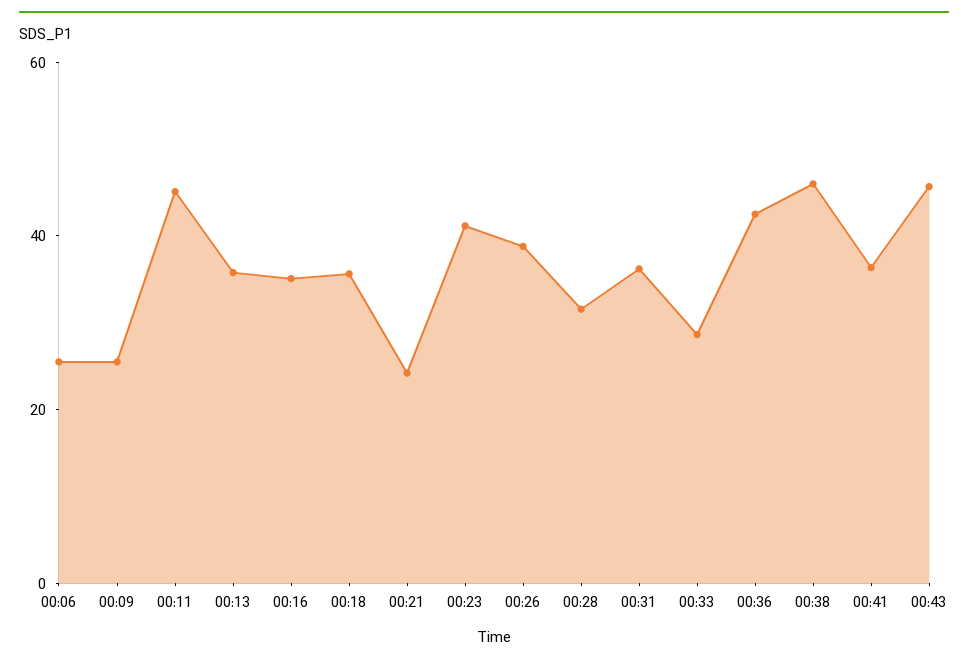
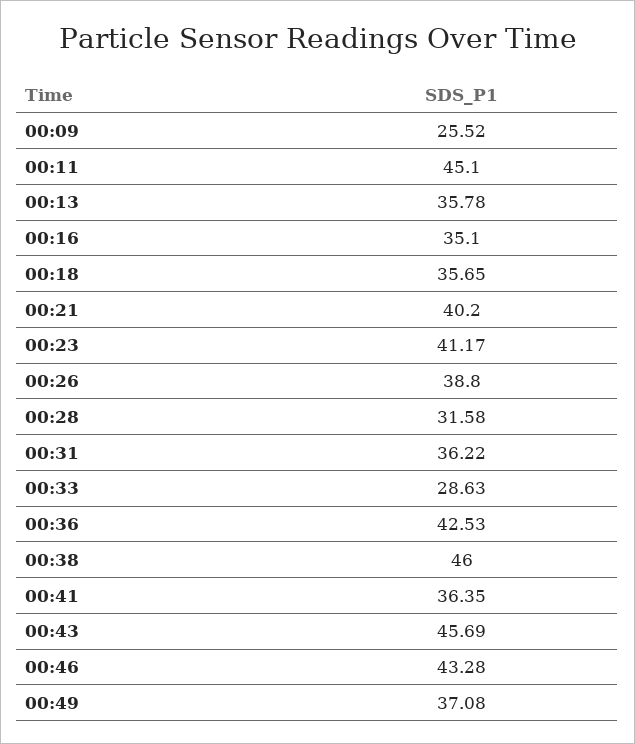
00:06: 25 -> none
00:21: 25 -> 40.2
00:46: none -> 43.28
00:49: none -> 37.08

